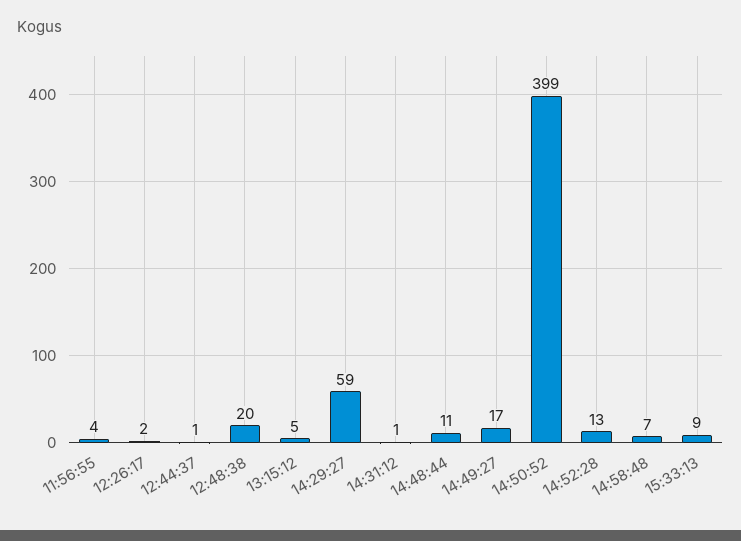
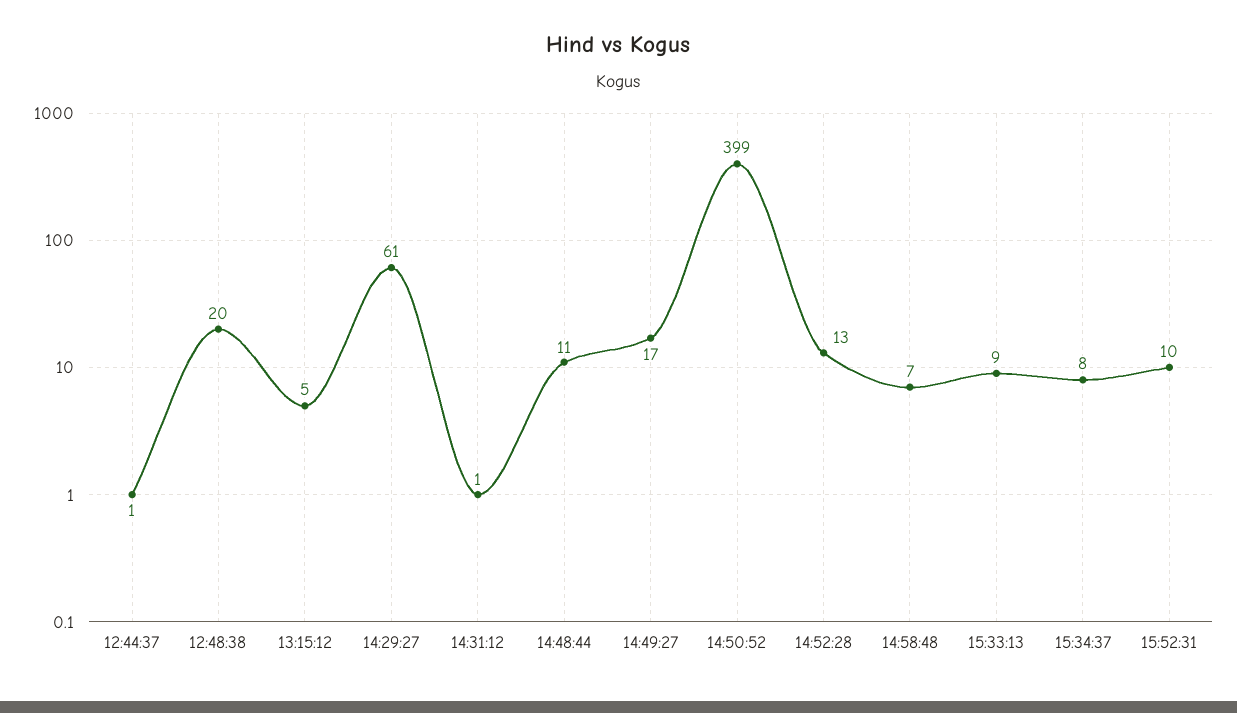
11:56:55: 4 -> none
12:26:17: 2 -> none
14:29:27: 59 -> 61
15:34:37: none -> 8
15:52:31: none -> 10

